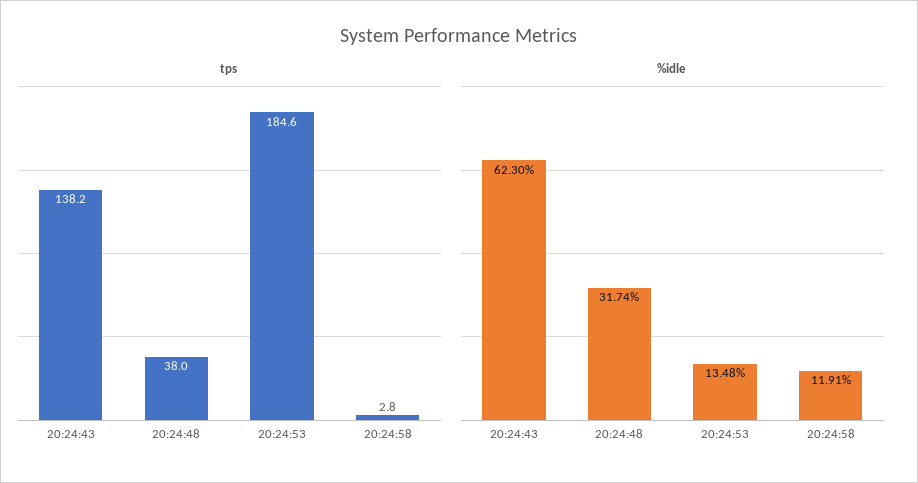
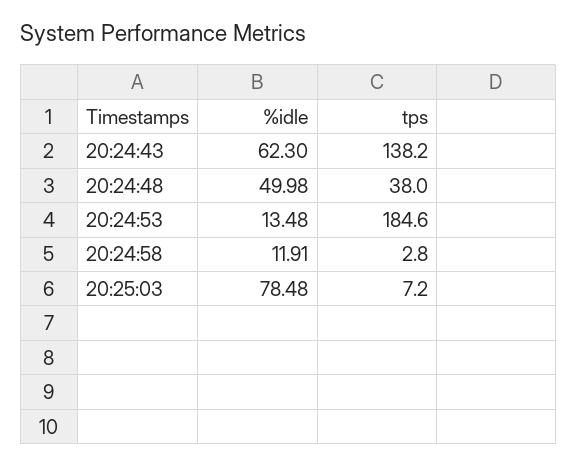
%idle, 20:24:48: 31.74 -> 49.98
%idle, 20:25:03: none -> 78.48
tps, 20:25:03: none -> 7.2

